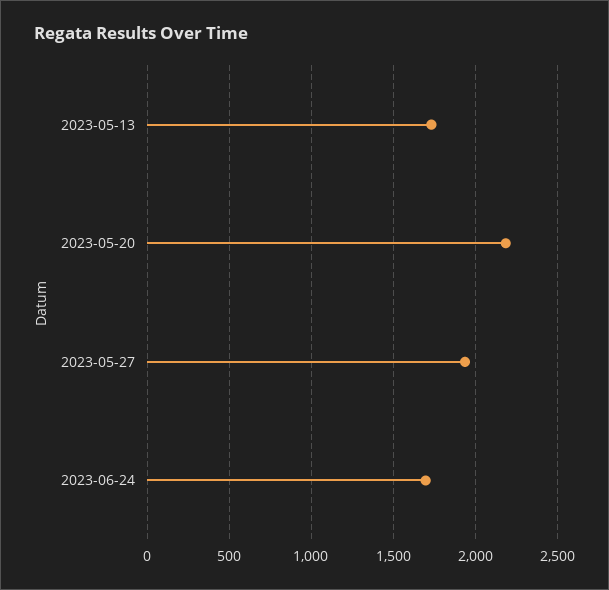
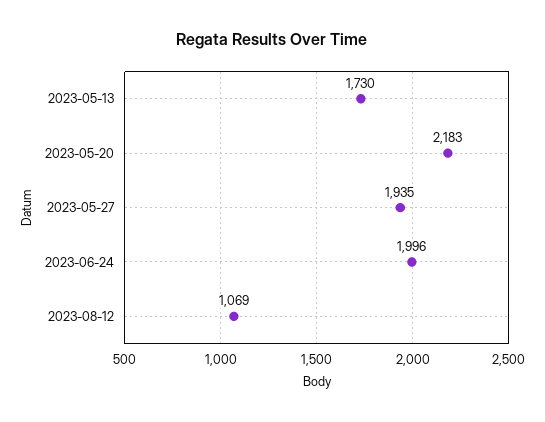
2023-06-24: 1700 -> 1996
2023-08-12: none -> 1069

